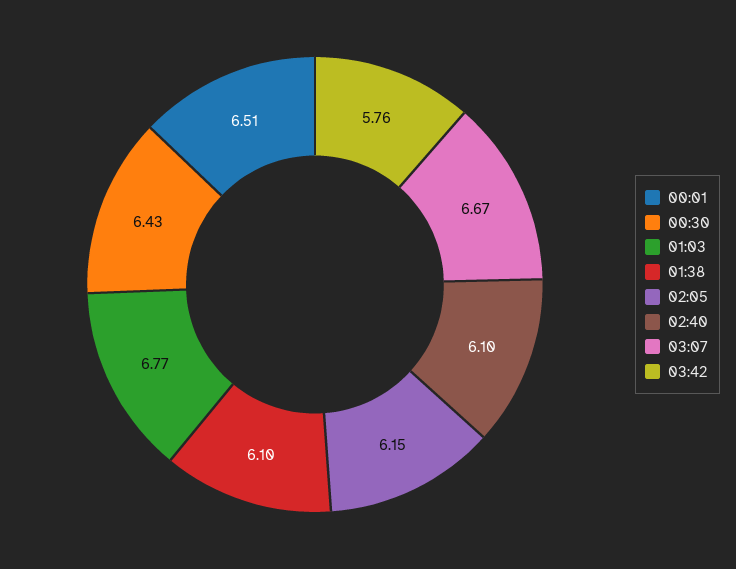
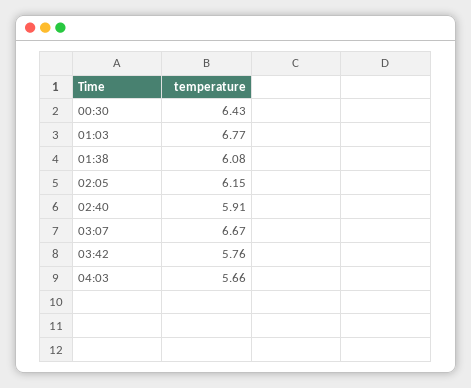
00:01: 6.51 -> none
01:38: 6.1 -> 6.08
02:40: 6.1 -> 5.91
04:03: none -> 5.66

